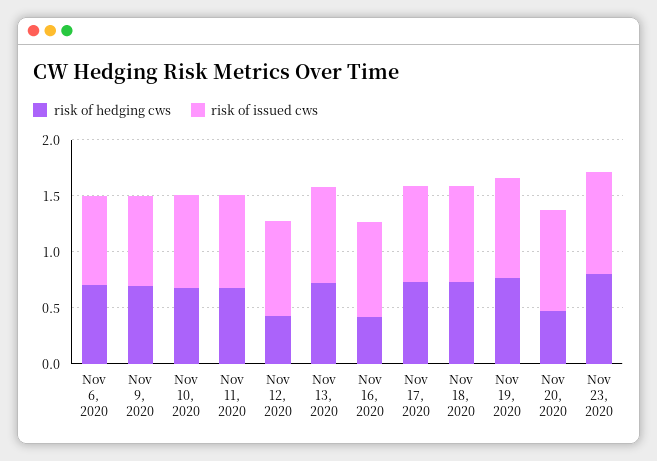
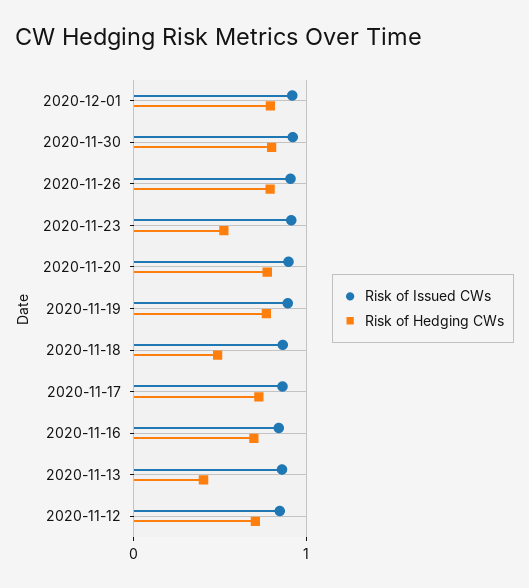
risk of hedging cws, Nov 6, 2020: 0.7 -> none
risk of issued cws, Nov 6, 2020: 0.8 -> none
risk of hedging cws, Nov 9, 2020: 0.7 -> none
risk of issued cws, Nov 9, 2020: 0.8 -> none
risk of hedging cws, Nov 10, 2020: 0.7 -> none
risk of issued cws, Nov 10, 2020: 0.8 -> none
risk of hedging cws, Nov 11, 2020: 0.7 -> none
risk of issued cws, Nov 11, 2020: 0.8 -> none
risk of hedging cws, Nov 12, 2020: 0.4 -> 0.7
risk of hedging cws, Nov 13, 2020: 0.7 -> 0.4
risk of hedging cws, Nov 16, 2020: 0.4 -> 0.7
risk of hedging cws, Nov 18, 2020: 0.7 -> 0.5
risk of hedging cws, Nov 20, 2020: 0.5 -> 0.8
risk of hedging cws, Nov 23, 2020: 0.8 -> 0.5
risk of issued cws, 2020-12-01: none -> 0.9
risk of hedging cws, 2020-12-01: none -> 0.8
risk of issued cws, 2020-11-30: none -> 0.9
risk of hedging cws, 2020-11-30: none -> 0.8
risk of issued cws, 2020-11-26: none -> 0.9
risk of hedging cws, 2020-11-26: none -> 0.8

